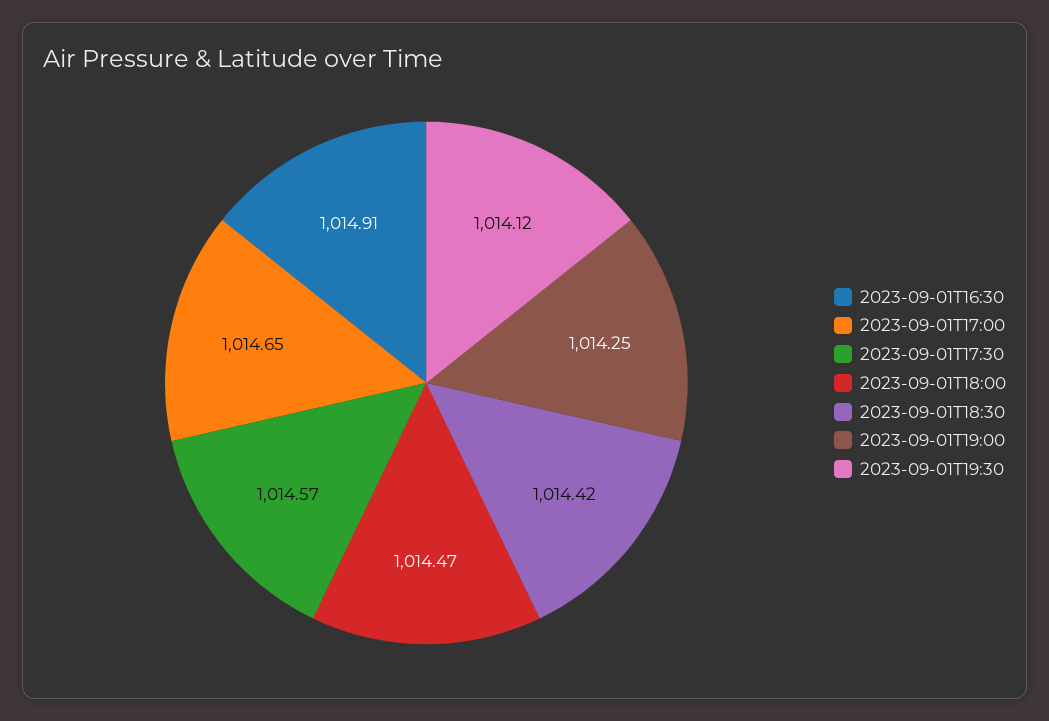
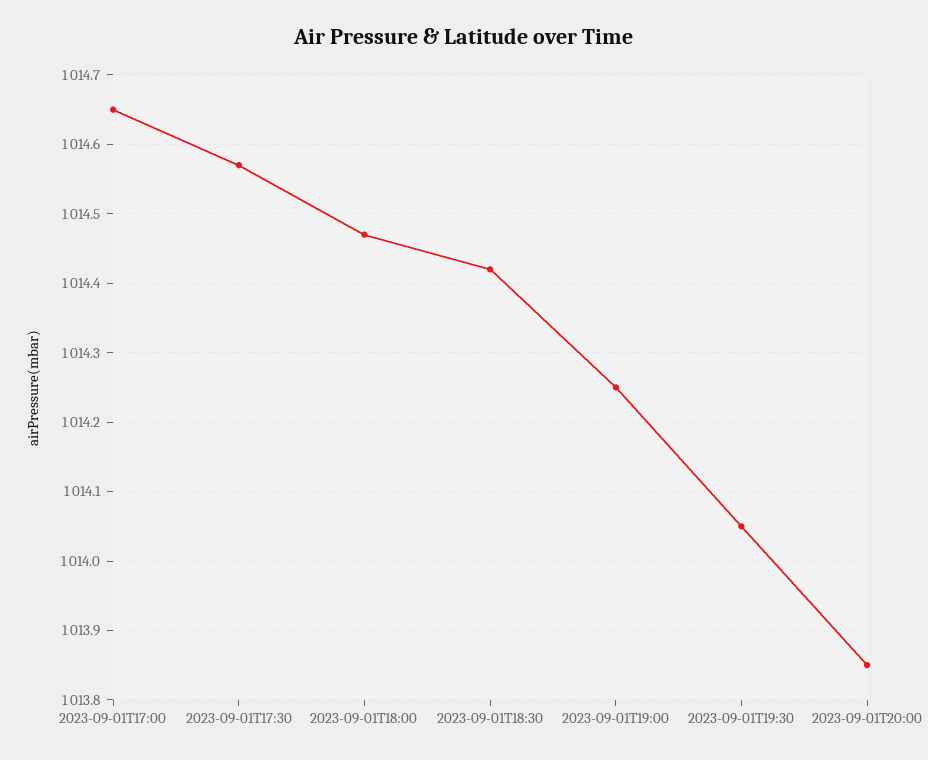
2023-09-01T16:30: 1014.91 -> none
2023-09-01T19:30: 1014.12 -> 1014.05
2023-09-01T20:00: none -> 1013.85

